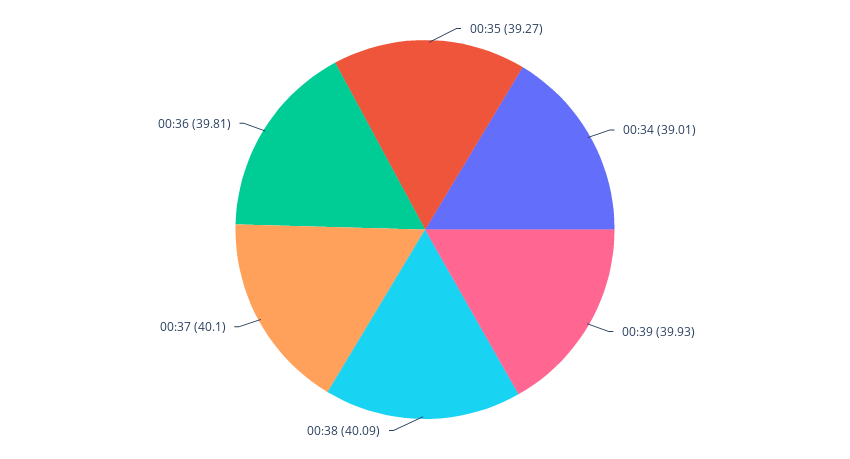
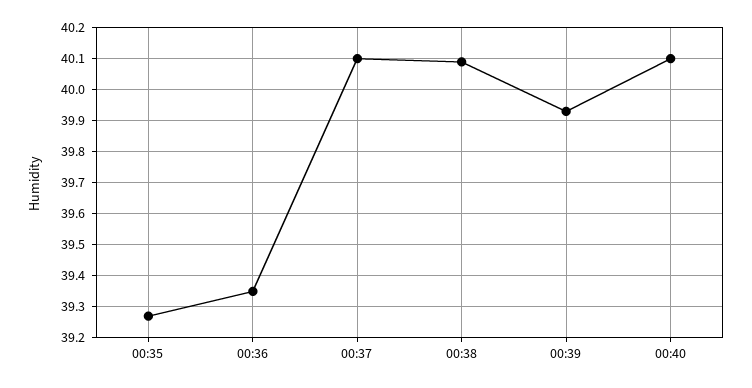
00:34: 39.01 -> none
00:36: 39.81 -> 39.35
00:40: none -> 40.1

